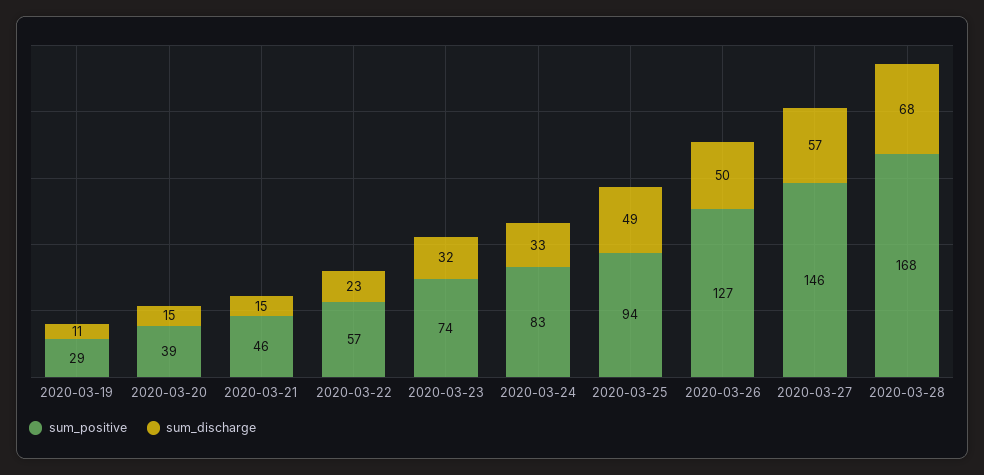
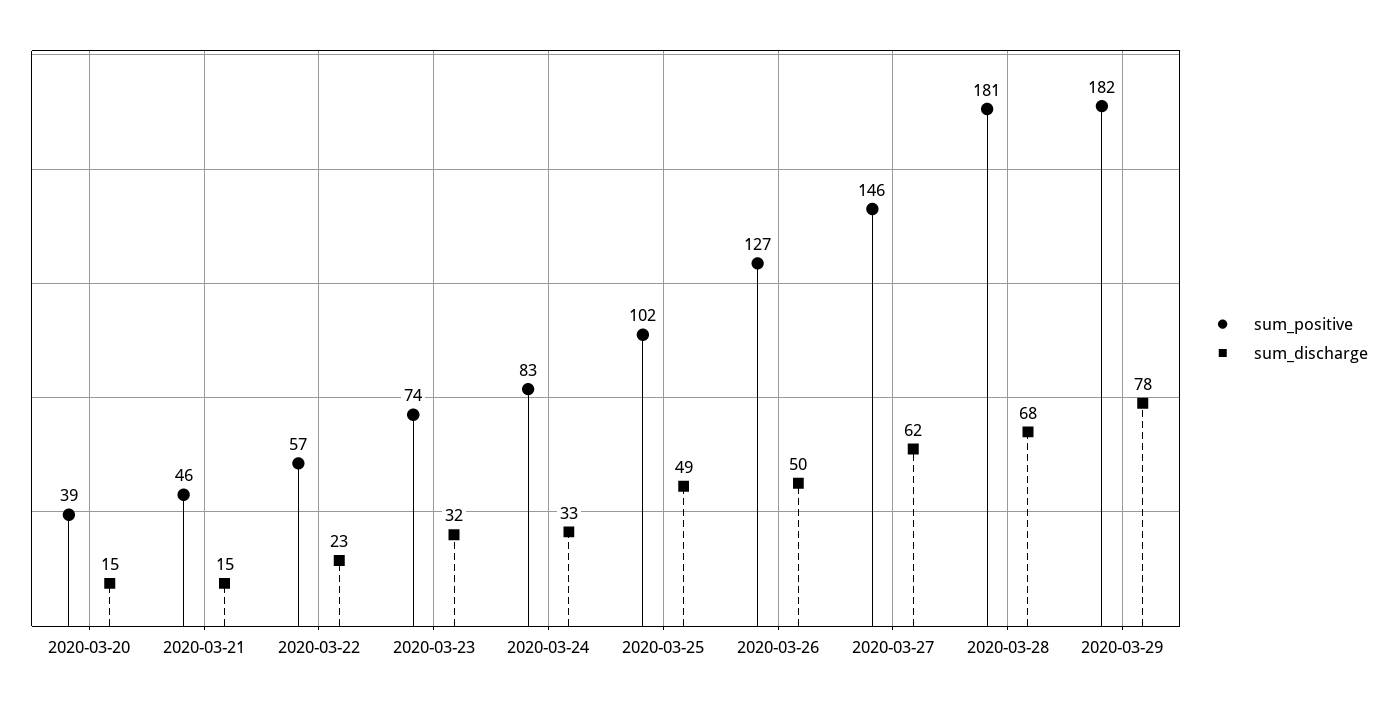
sum_positive, 2020-03-19: 29 -> none
sum_discharge, 2020-03-19: 11 -> none
sum_positive, 2020-03-25: 94 -> 102
sum_discharge, 2020-03-27: 57 -> 62
sum_positive, 2020-03-28: 168 -> 181
sum_positive, 2020-03-29: none -> 182
sum_discharge, 2020-03-29: none -> 78

